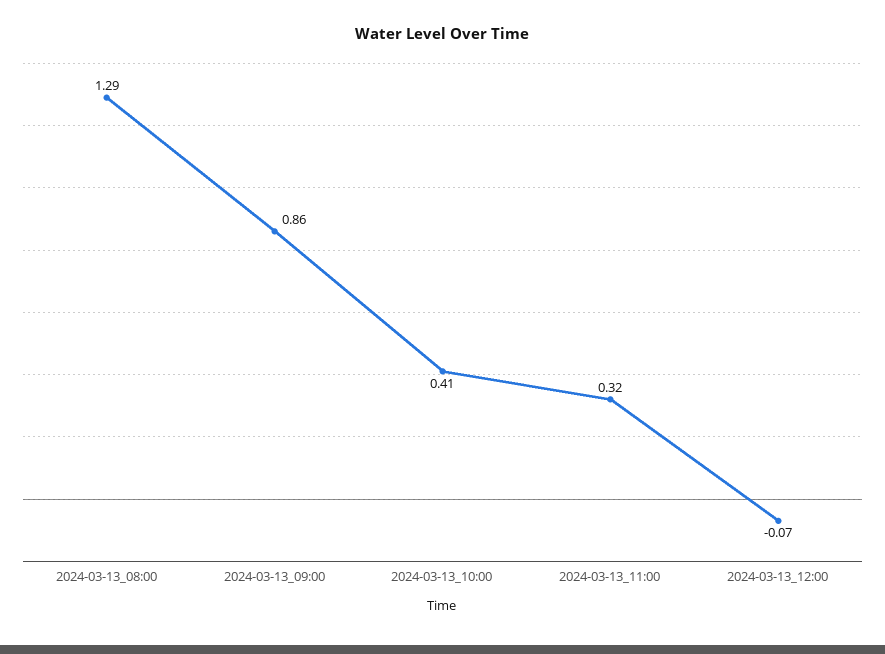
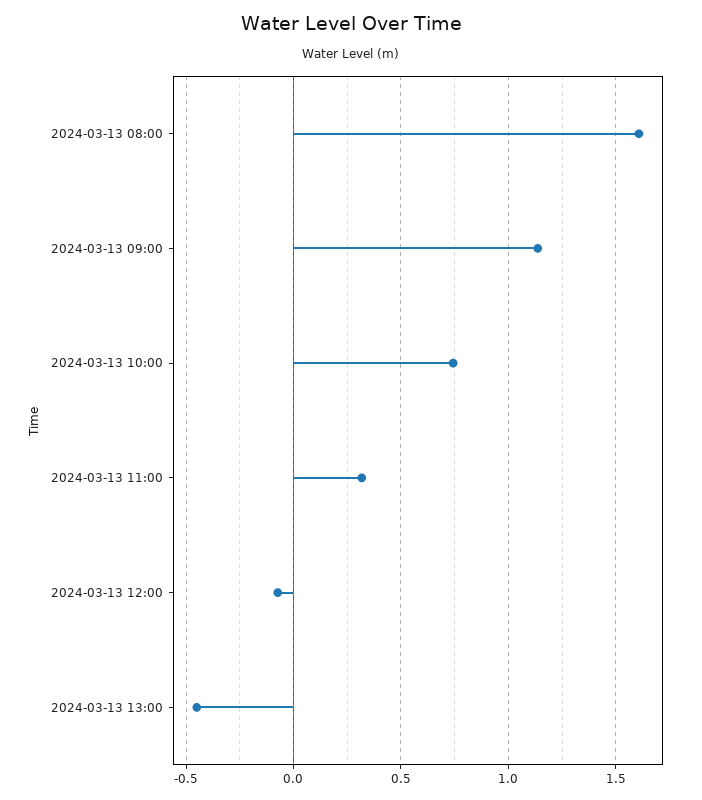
2024-03-13_08:00: 1.29 -> 1.6
2024-03-13_09:00: 0.86 -> 1.15
2024-03-13_10:00: 0.41 -> 0.75
2024-03-13 13:00: none -> -0.45

